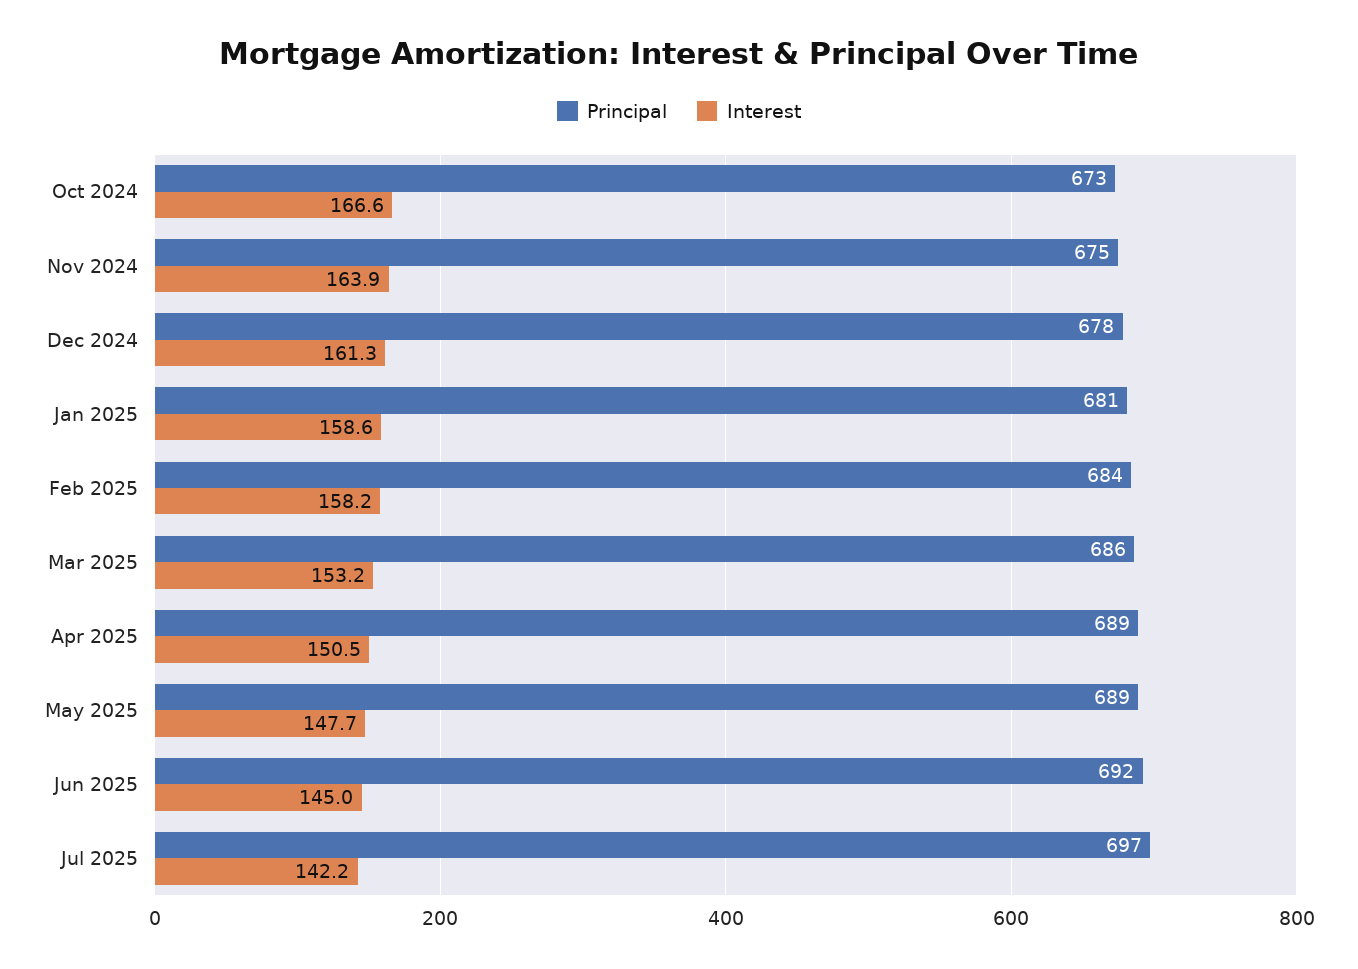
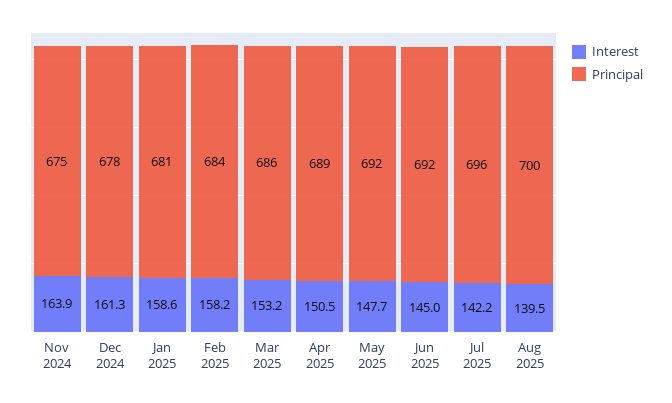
Principal, Oct 2024: 673 -> none
Interest, Oct 2024: 166.6 -> none
Principal, May 2025: 689 -> 692
Principal, Jul 2025: 697 -> 696
Interest, Aug 2025: none -> 139.5
Principal, Aug 2025: none -> 700

